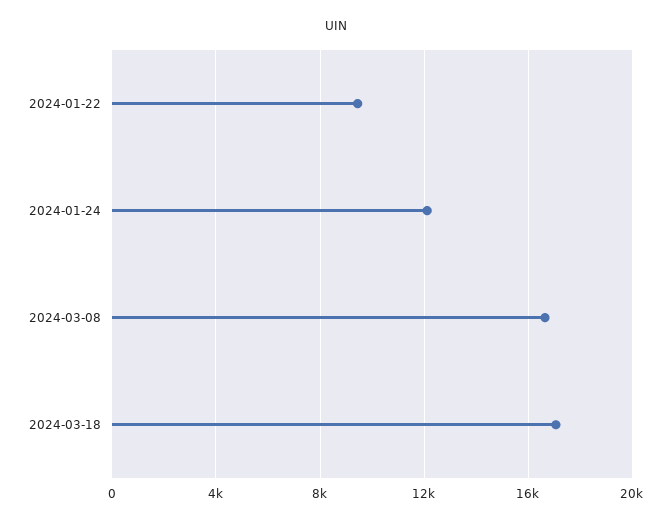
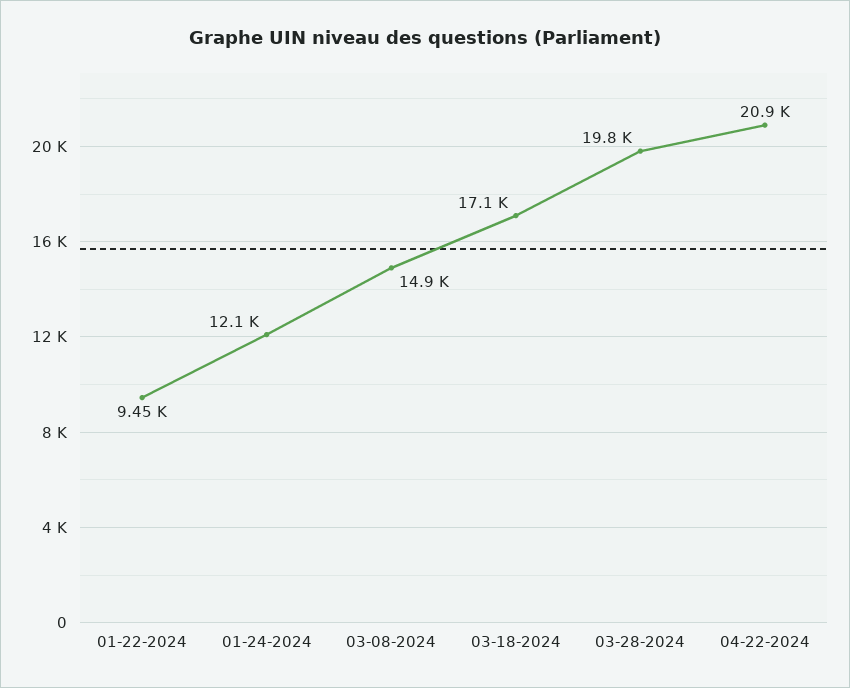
2024-03-08: 16500 -> 14900
03-28-2024: none -> 19800
04-22-2024: none -> 20900

